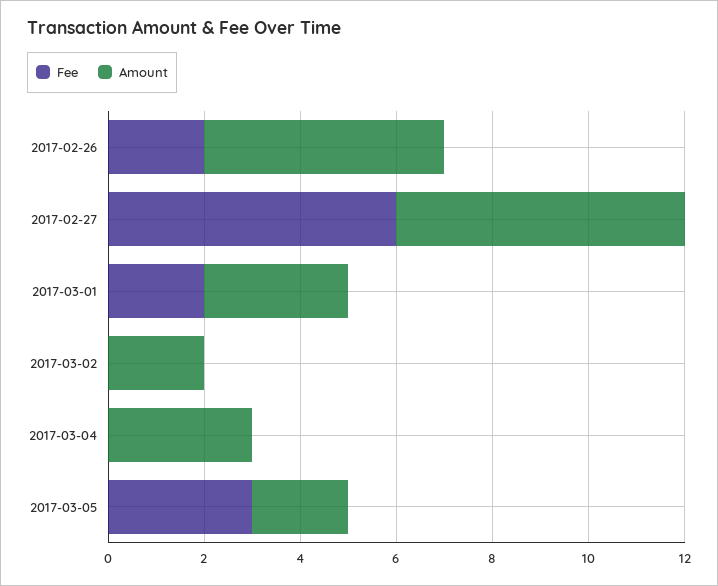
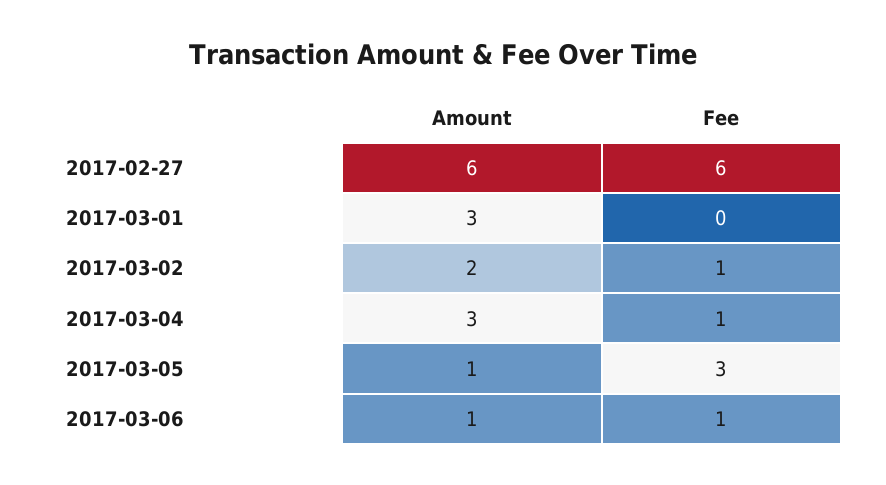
Fee, 2017-02-26: 2 -> none
Amount, 2017-02-26: 5 -> none
Fee, 2017-03-01: 2 -> 0
Fee, 2017-03-02: 0 -> 1
Fee, 2017-03-04: 0 -> 1
Amount, 2017-03-05: 2 -> 1
Amount, 2017-03-06: none -> 1
Fee, 2017-03-06: none -> 1

